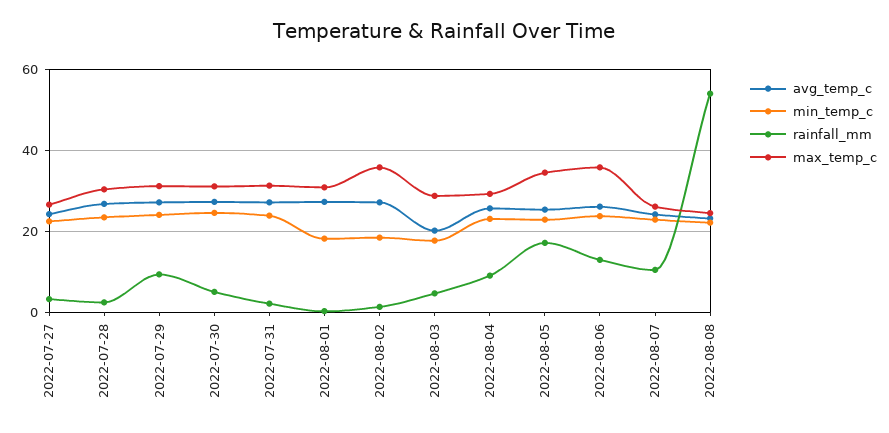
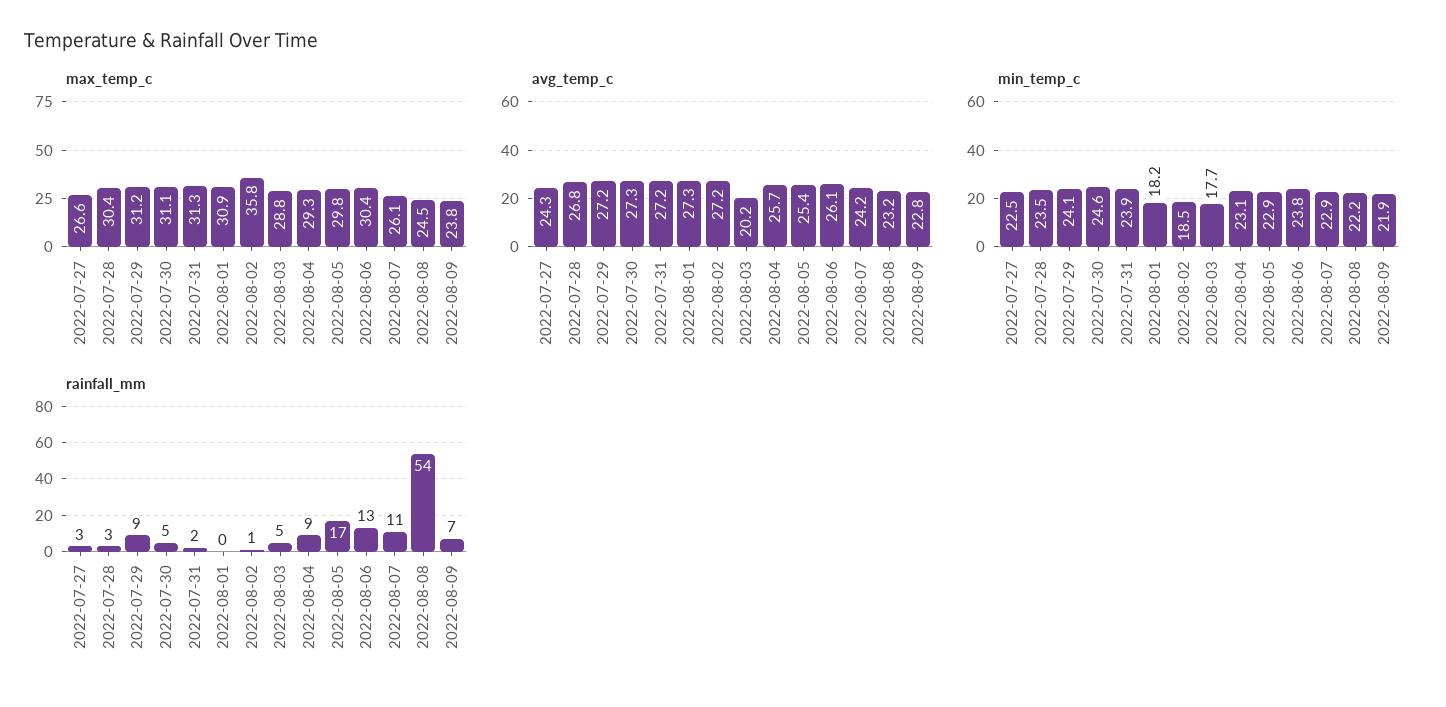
max_temp_c, 2022-08-05: 34 -> 29.8
max_temp_c, 2022-08-06: 36 -> 30.4
max_temp_c, 2022-08-09: none -> 23.8
avg_temp_c, 2022-08-09: none -> 22.8
min_temp_c, 2022-08-09: none -> 21.9
rainfall_mm, 2022-08-09: none -> 7

